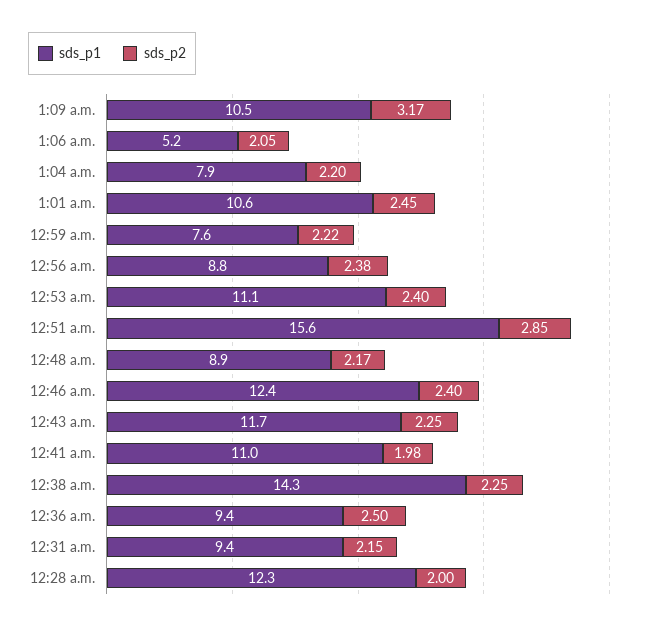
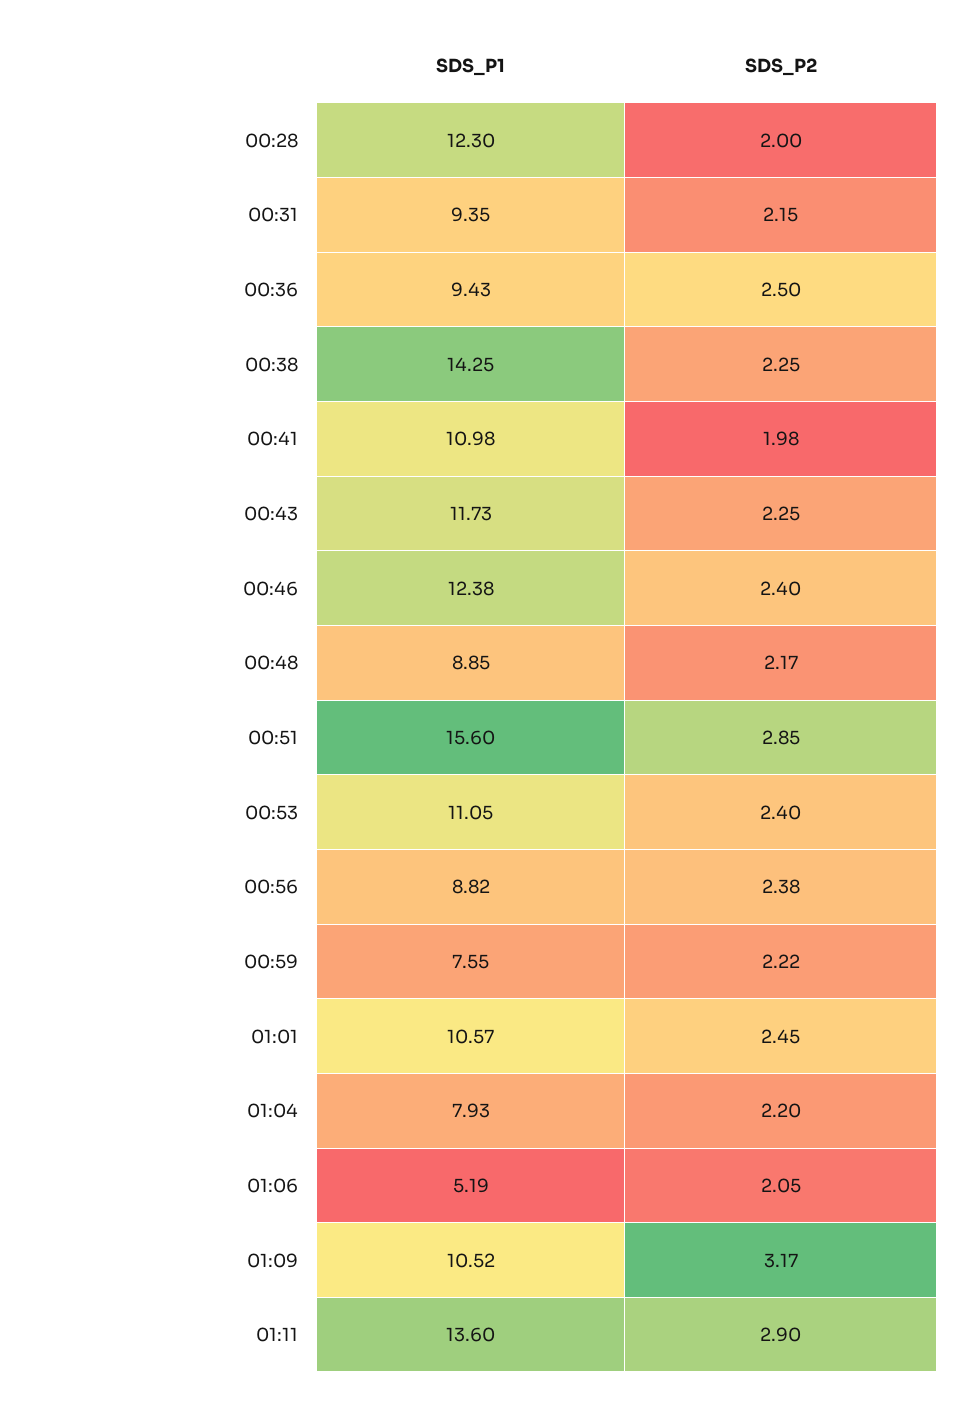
sds_p1, 01:11: none -> 13.6
sds_p2, 01:11: none -> 2.9

